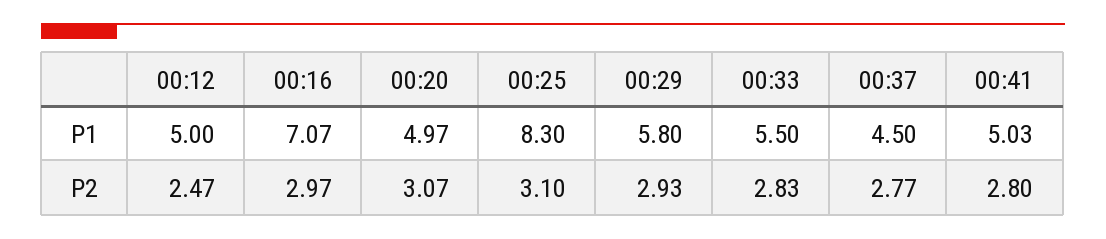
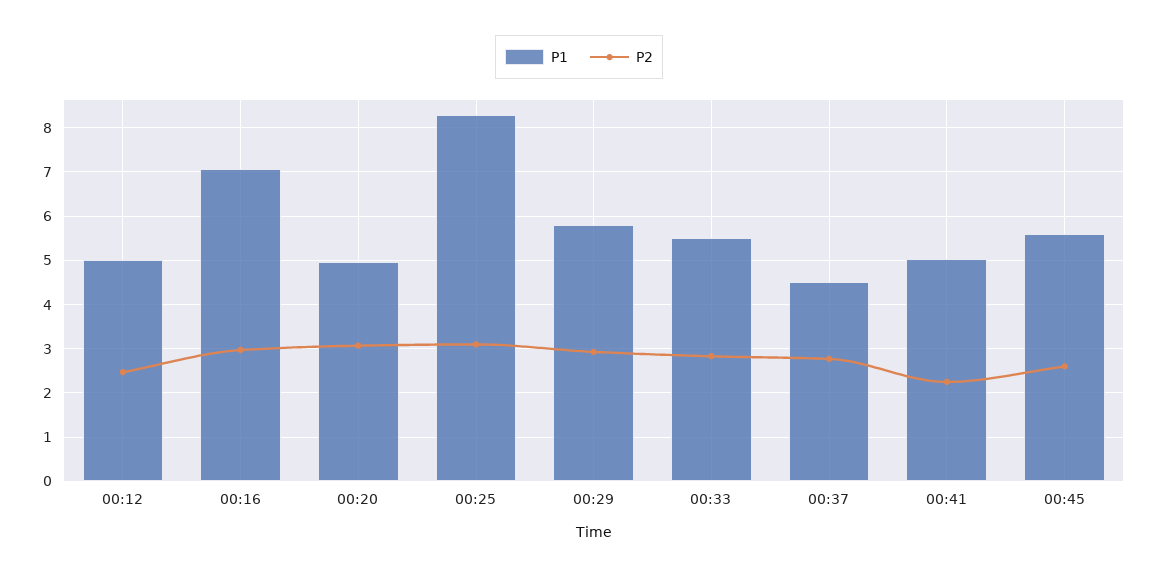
P2, 00:41: 2.8 -> 2.2
P1, 00:45: none -> 5.6
P2, 00:45: none -> 2.6

